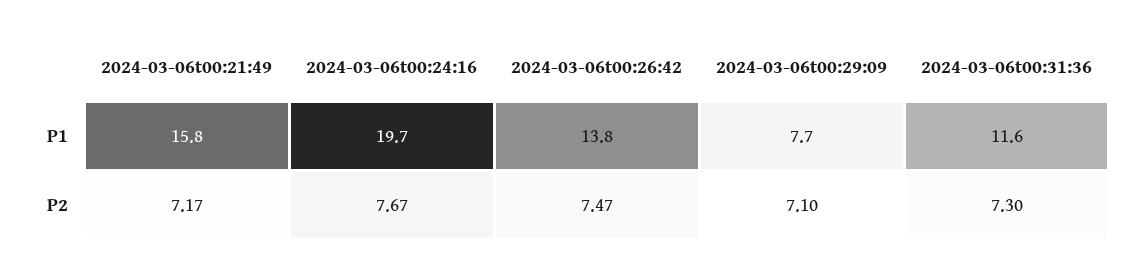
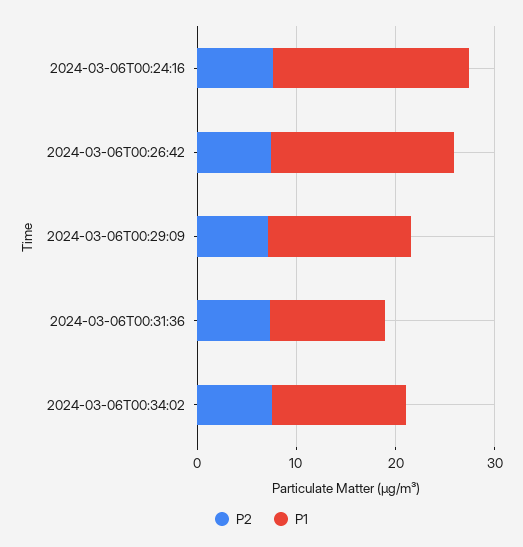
P1, 2024-03-06t00:21:49: 15.8 -> none
P1, 2024-03-06t00:26:42: 13.8 -> 18
P1, 2024-03-06t00:29:09: 7.7 -> 14
P2, 2024-03-06t00:21:49: 7.17 -> none
P2, 2024-03-06T00:34:02: none -> 8
P1, 2024-03-06T00:34:02: none -> 14

